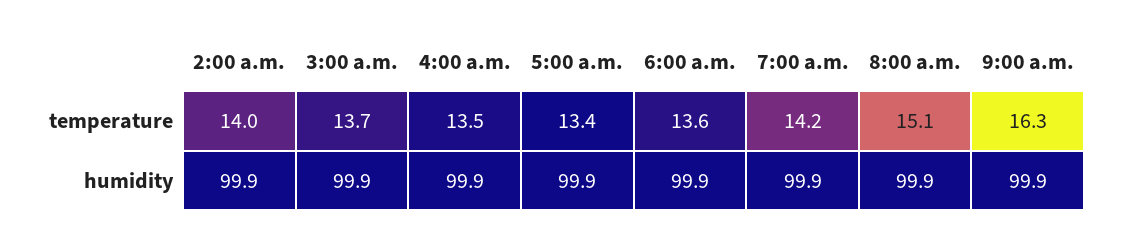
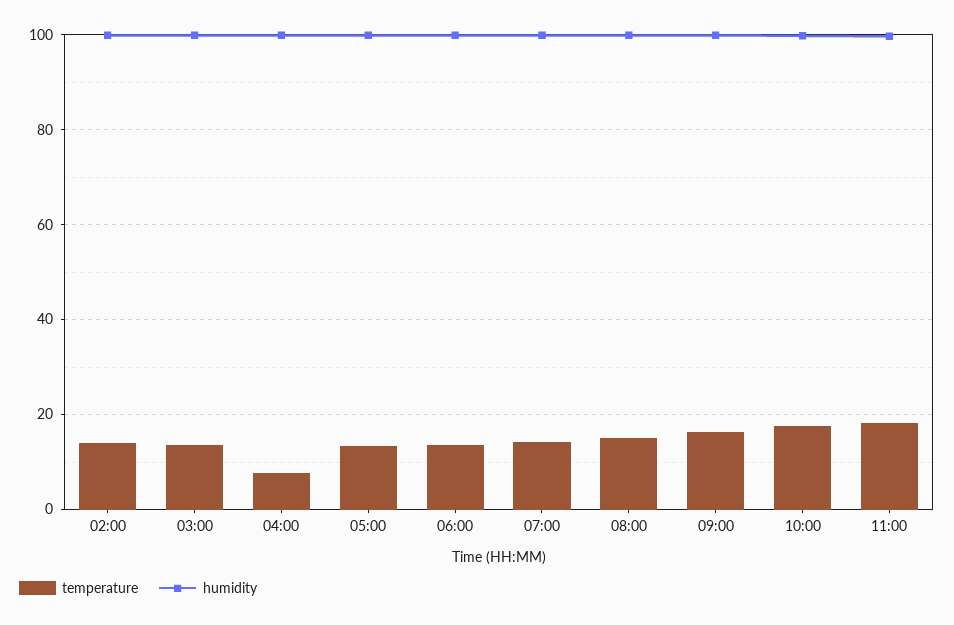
temperature, 4:00 a.m.: 13.5 -> 8
temperature, 10:00: none -> 18
humidity, 10:00: none -> 100
temperature, 11:00: none -> 18
humidity, 11:00: none -> 100

